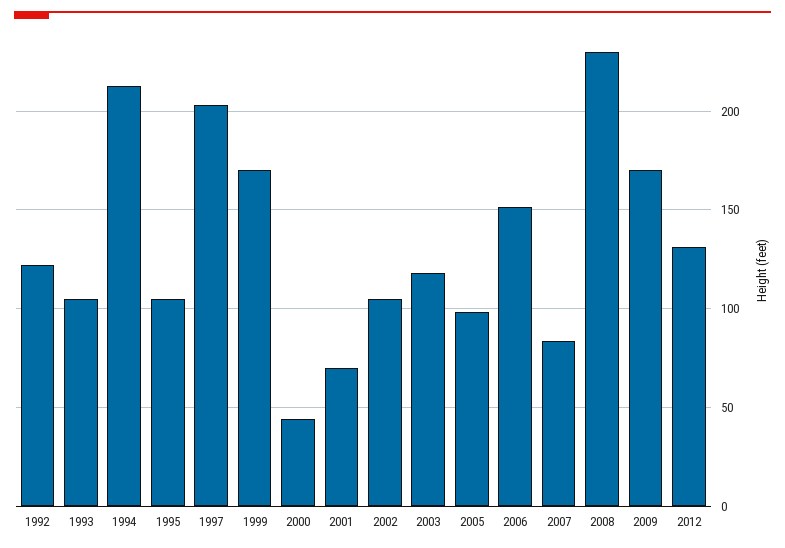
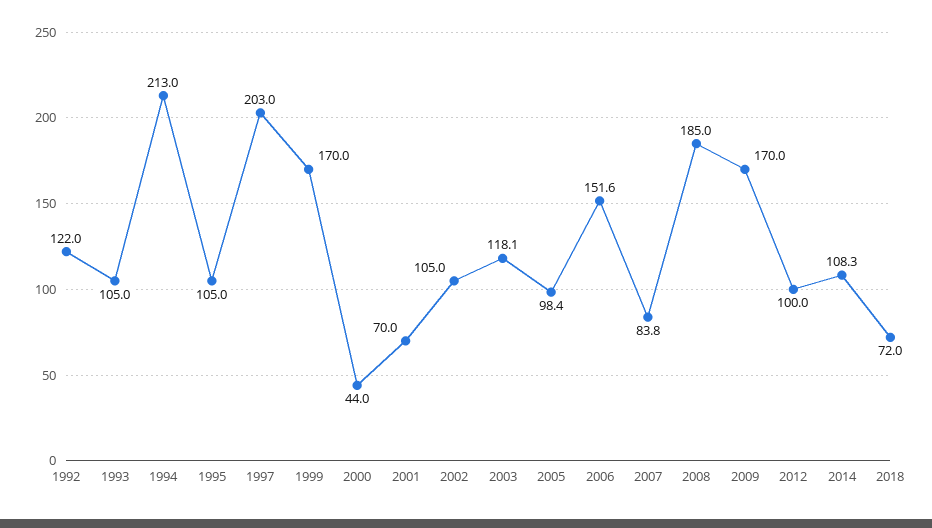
2008: 230 -> 185
2012: 130 -> 100
2014: none -> 108.3
2018: none -> 72

